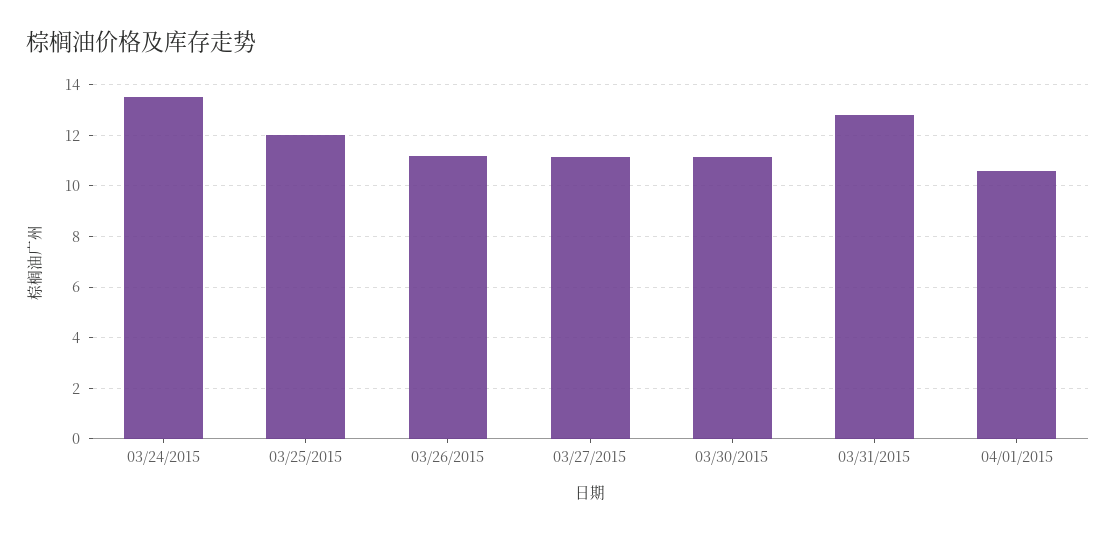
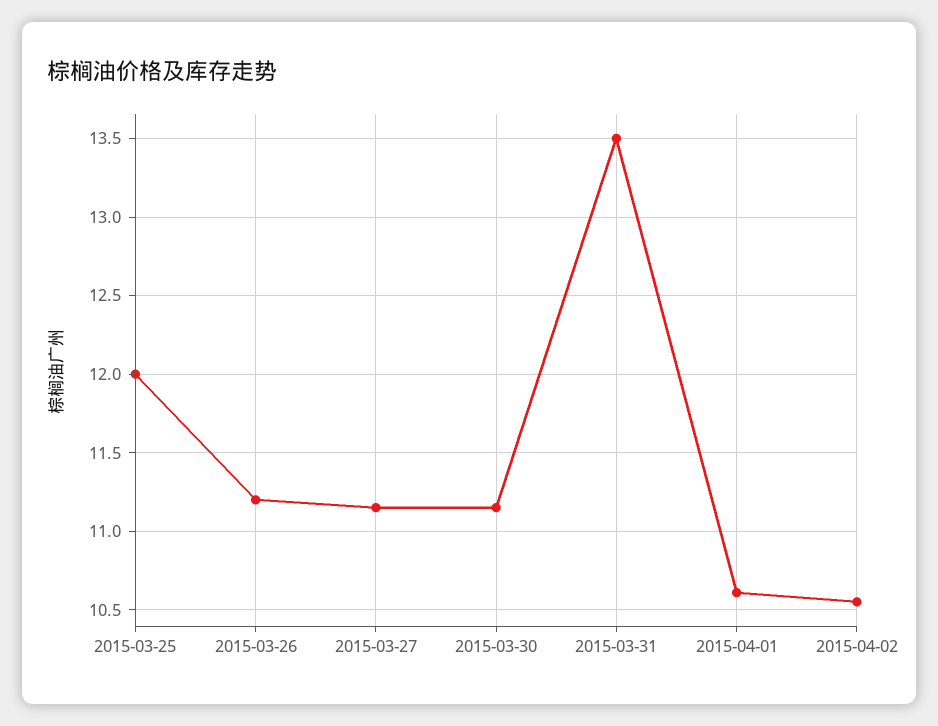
03/24/2015: 13.5 -> none
03/31/2015: 12.75 -> 13.5
2015-04-02: none -> 10.55

